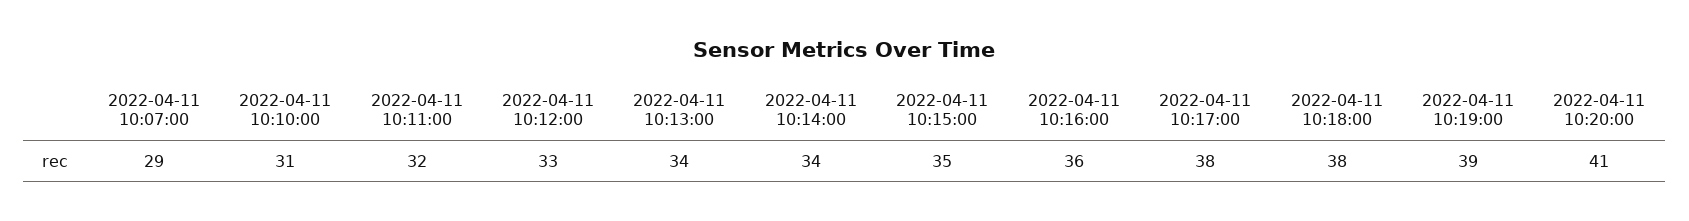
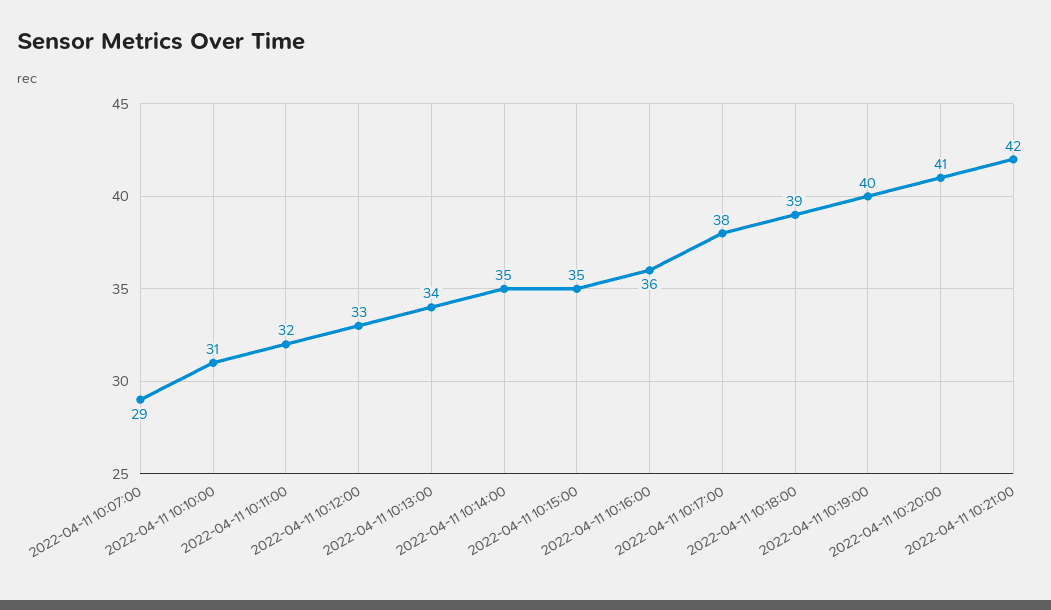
2022-04-11 10:14:00: 34 -> 35
2022-04-11 10:18:00: 38 -> 39
2022-04-11 10:19:00: 39 -> 40
2022-04-11 10:21:00: none -> 42

